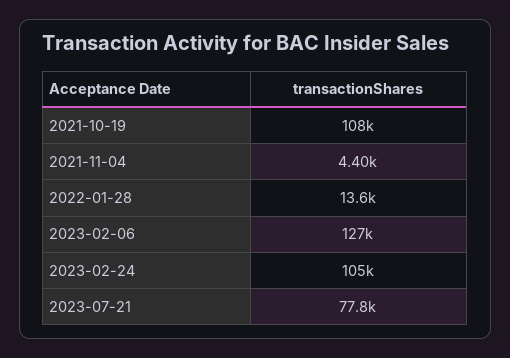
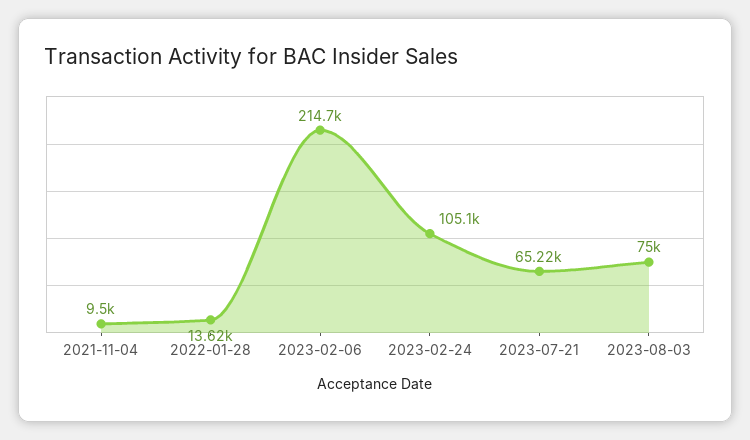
2021-10-19: 108000 -> none
2021-11-04: 4400 -> 9500
2023-02-06: 127000 -> 214700
2023-07-21: 77800 -> 65220
2023-08-03: none -> 75000

